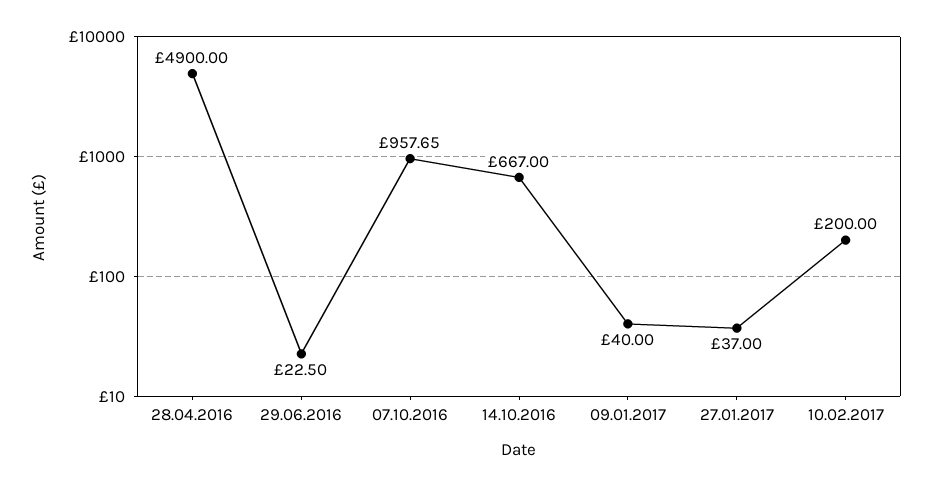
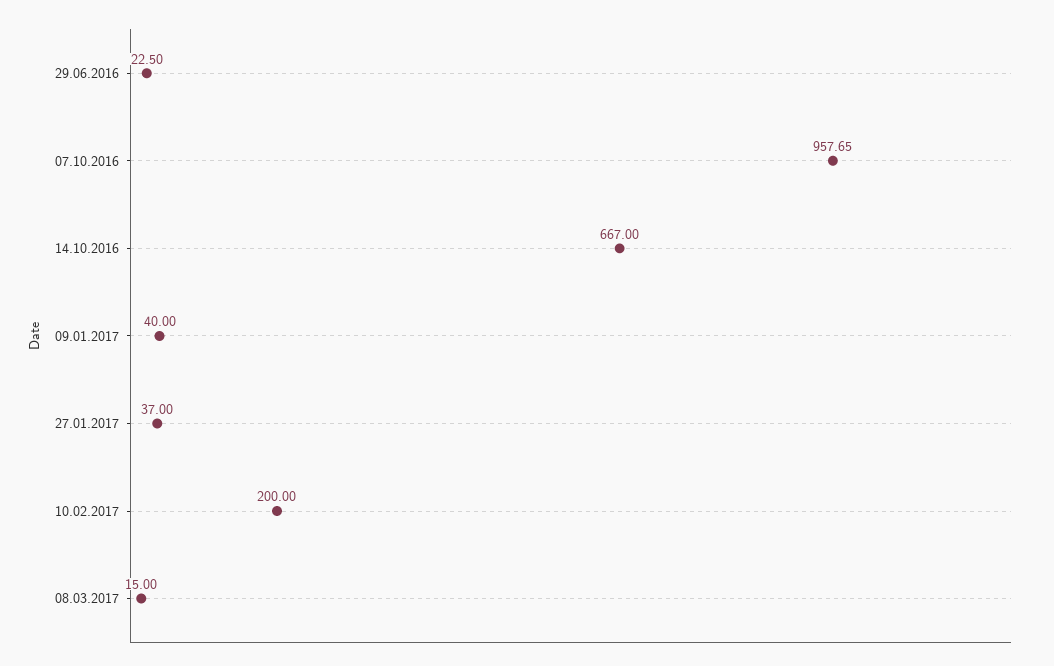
28.04.2016: 4900 -> none
08.03.2017: none -> 15

